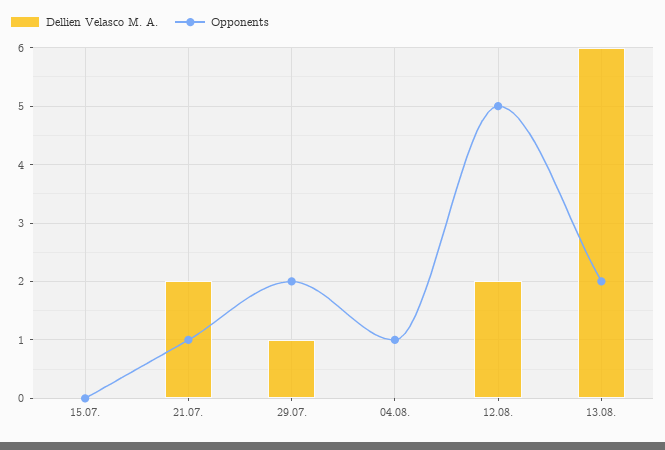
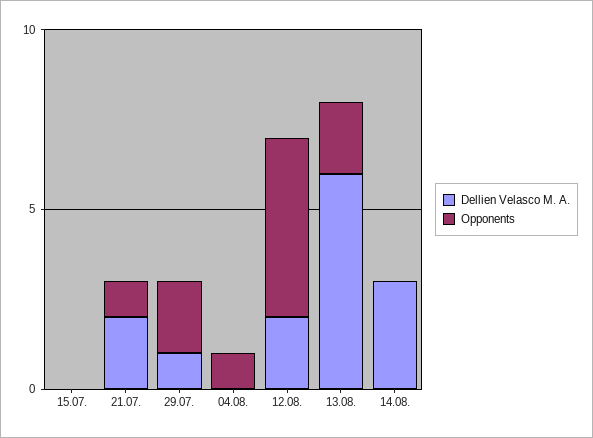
Dellien Velasco M. A., 14.08.: none -> 3
Opponents, 14.08.: none -> 0

